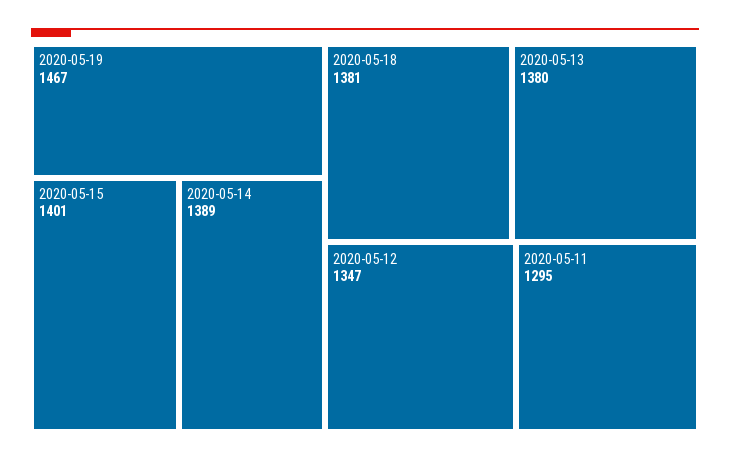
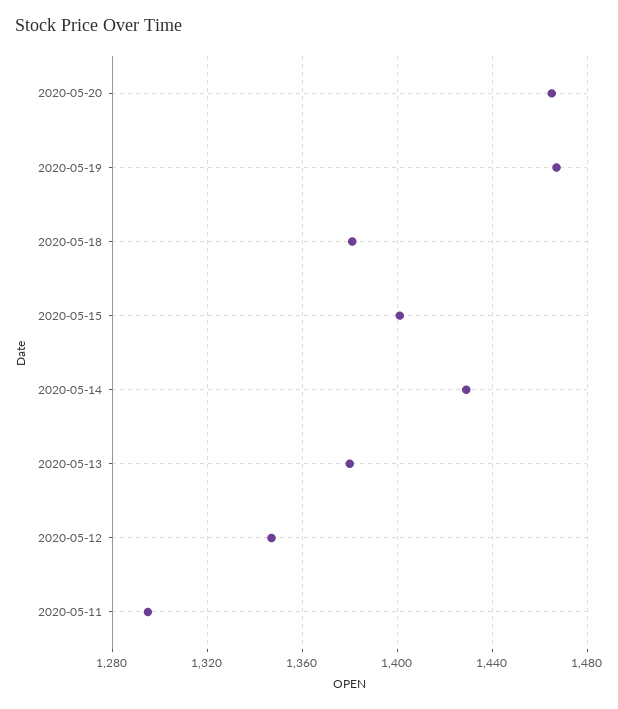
2020-05-14: 1389 -> 1430
2020-05-20: none -> 1465

